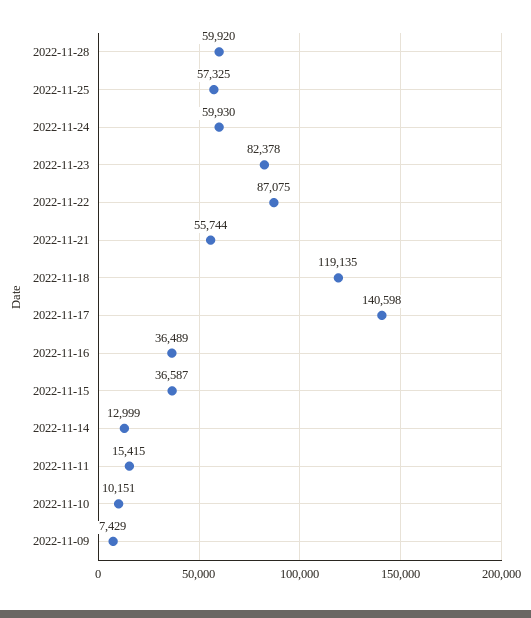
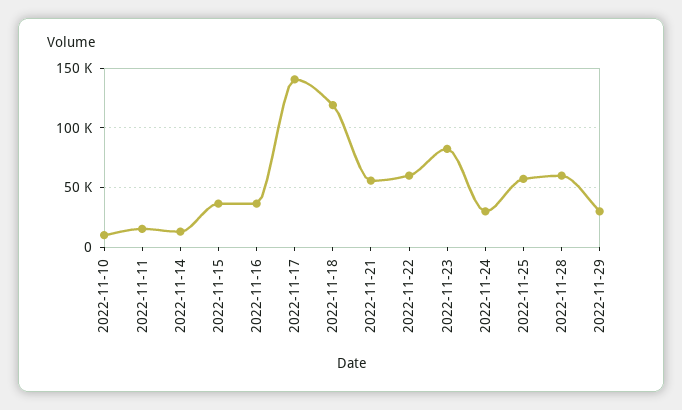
2022-11-24: 59930 -> 30000
2022-11-22: 87075 -> 60000
2022-11-09: 7429 -> none
2022-11-29: none -> 30000

